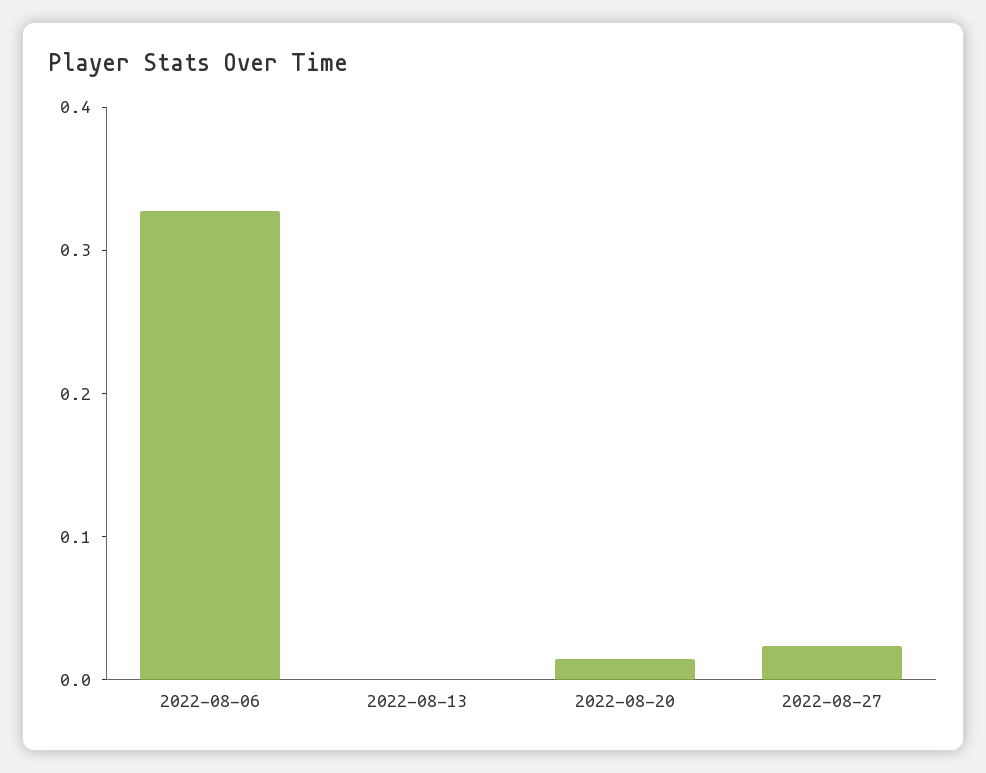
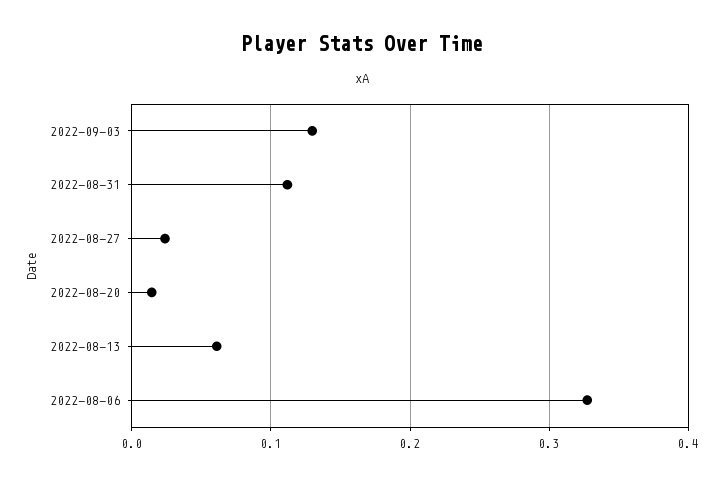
2022-08-13: 0 -> 0.06
2022-09-03: none -> 0.13
2022-08-31: none -> 0.11

